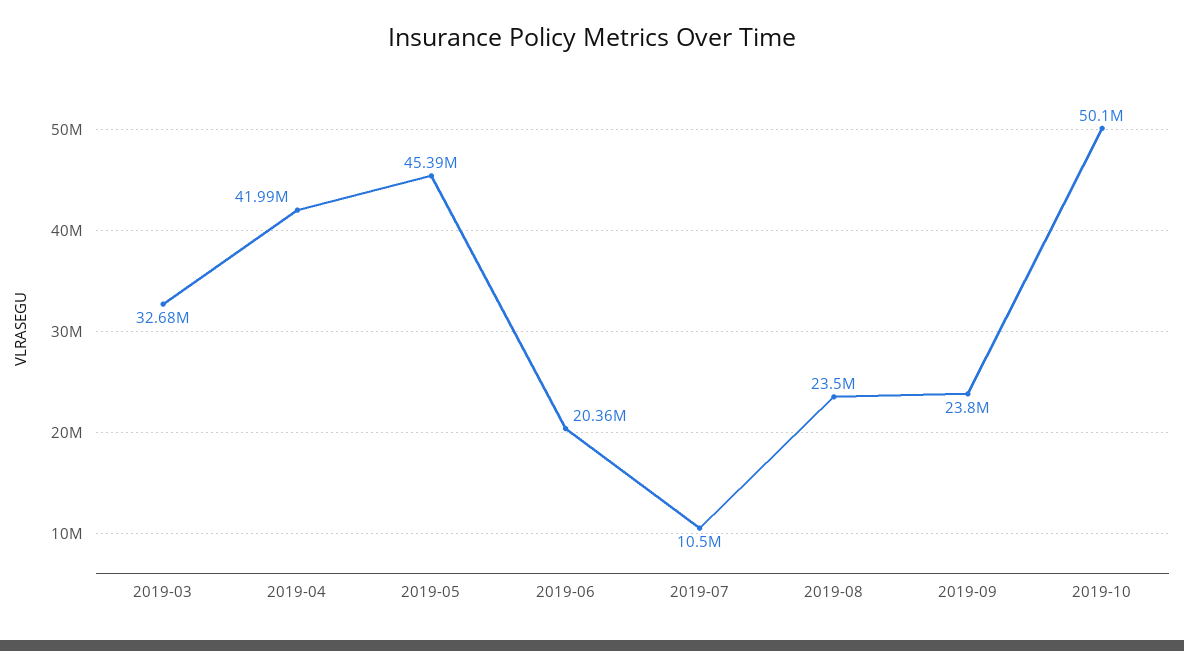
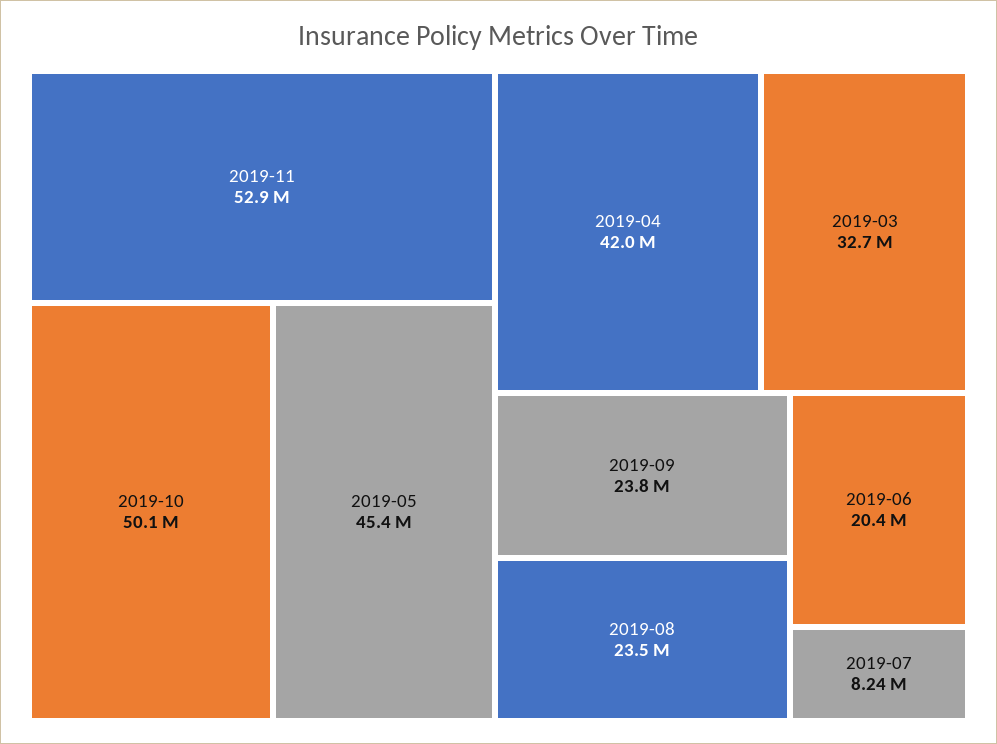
2019-07: 10500000 -> 8240000
2019-11: none -> 52900000

